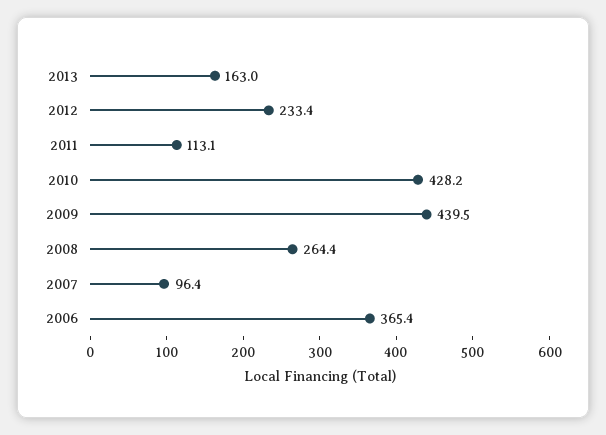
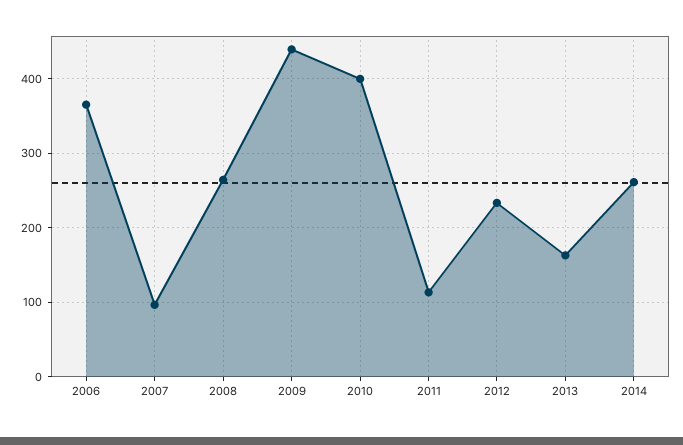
2010: 428.2 -> 400
2014: none -> 260

